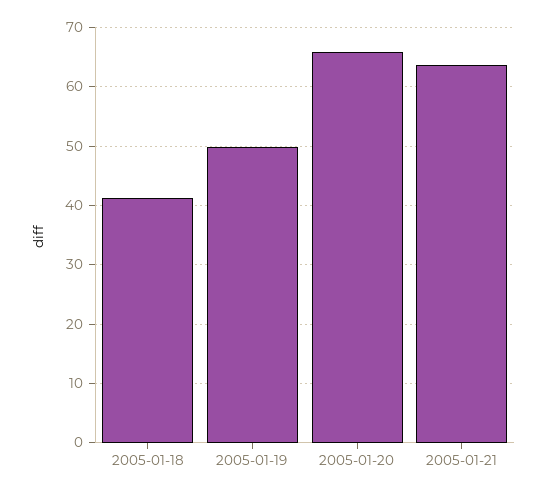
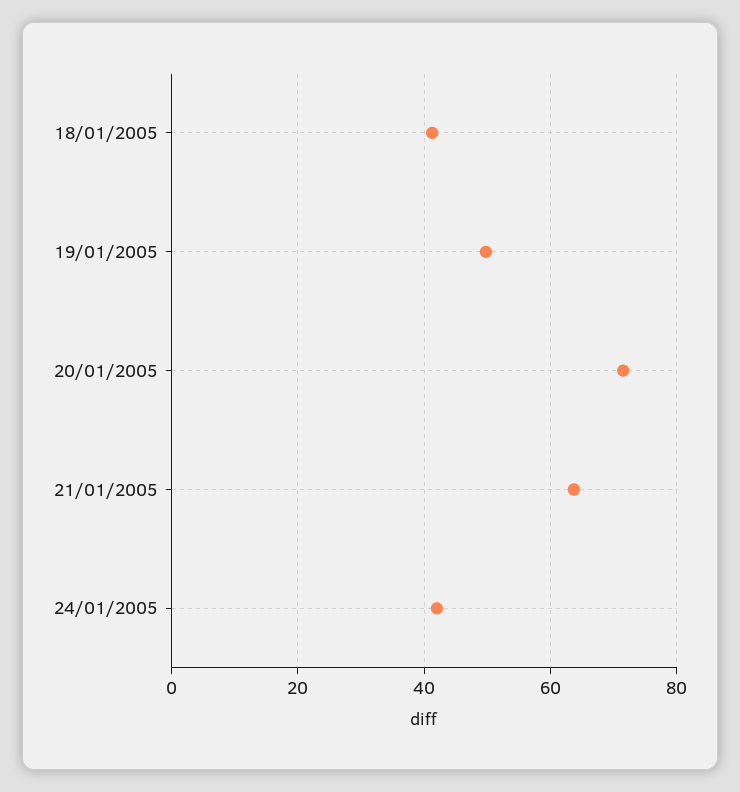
2005-01-20: 66 -> 72
24/01/2005: none -> 42

